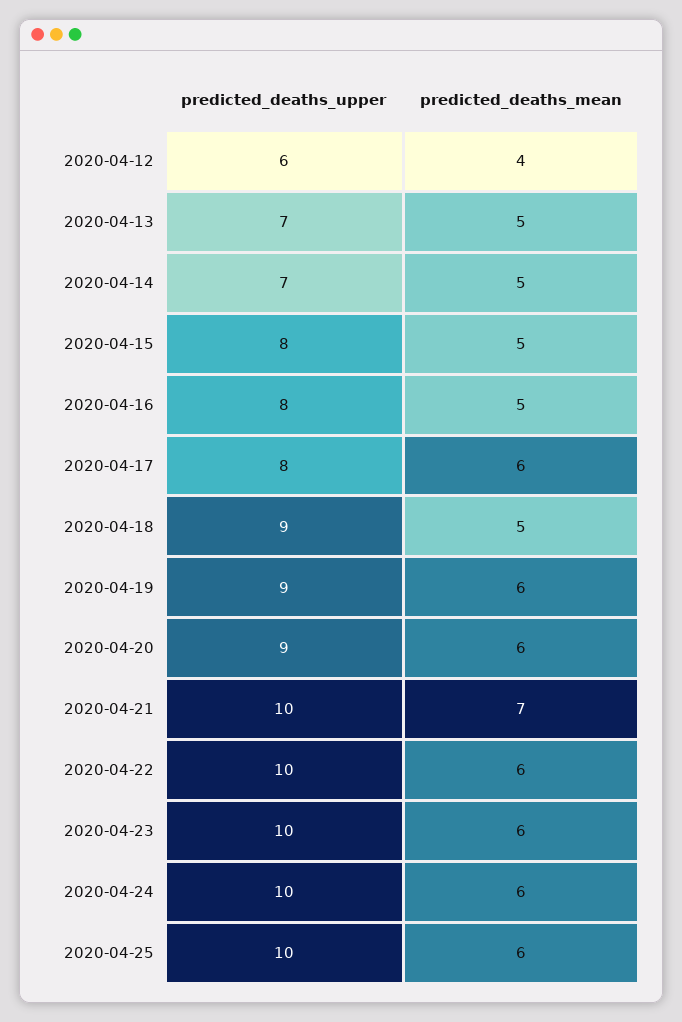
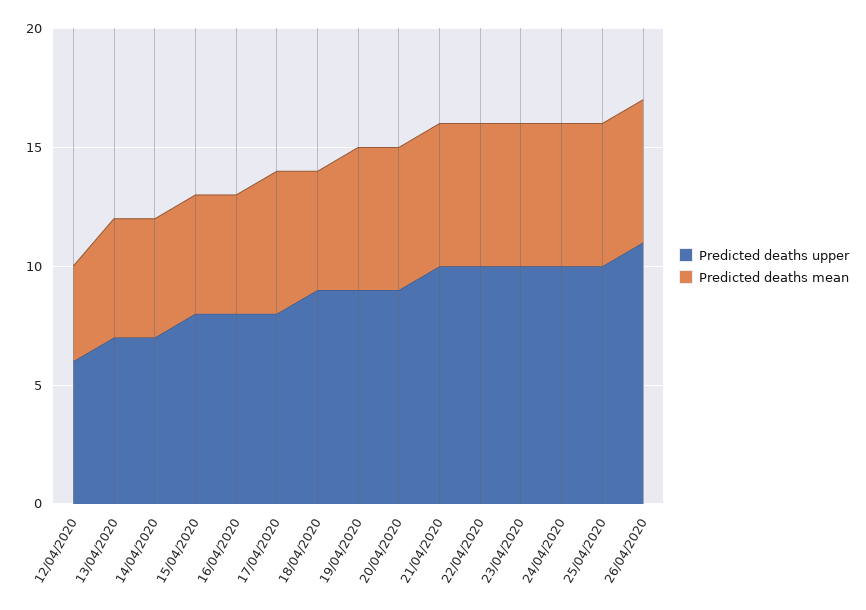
predicted_deaths_mean, 2020-04-21: 7 -> 6
predicted_deaths_upper, 26/04/2020: none -> 11
predicted_deaths_mean, 26/04/2020: none -> 6

